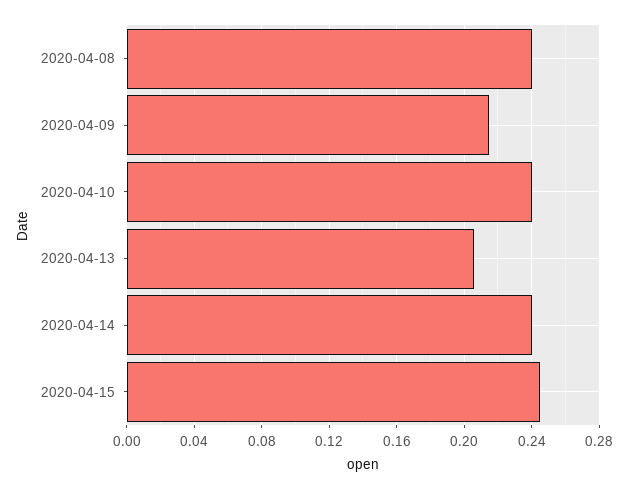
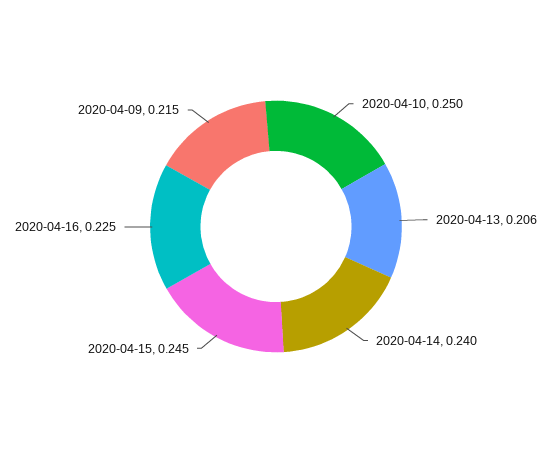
2020-04-08: 0.24 -> none
2020-04-10: 0.24 -> 0.25
2020-04-16: none -> 0.225

